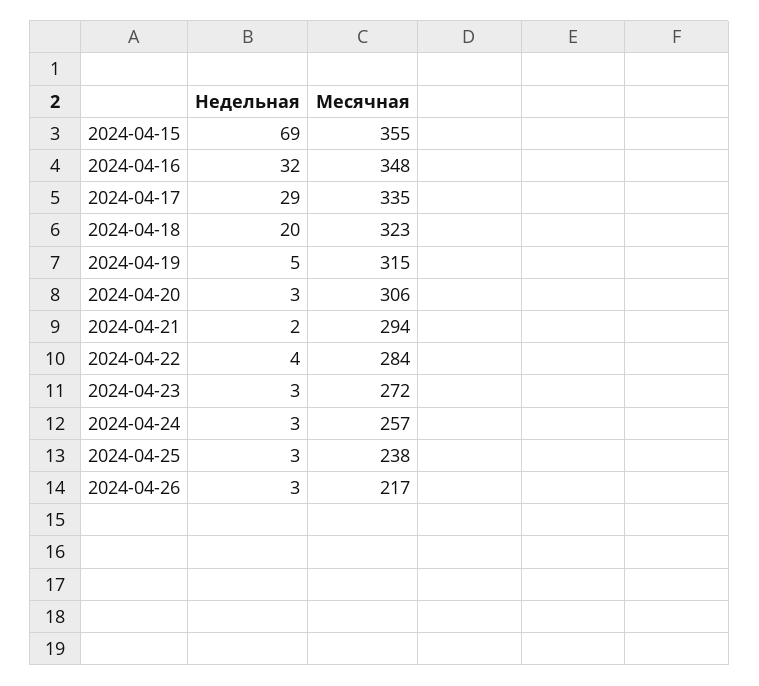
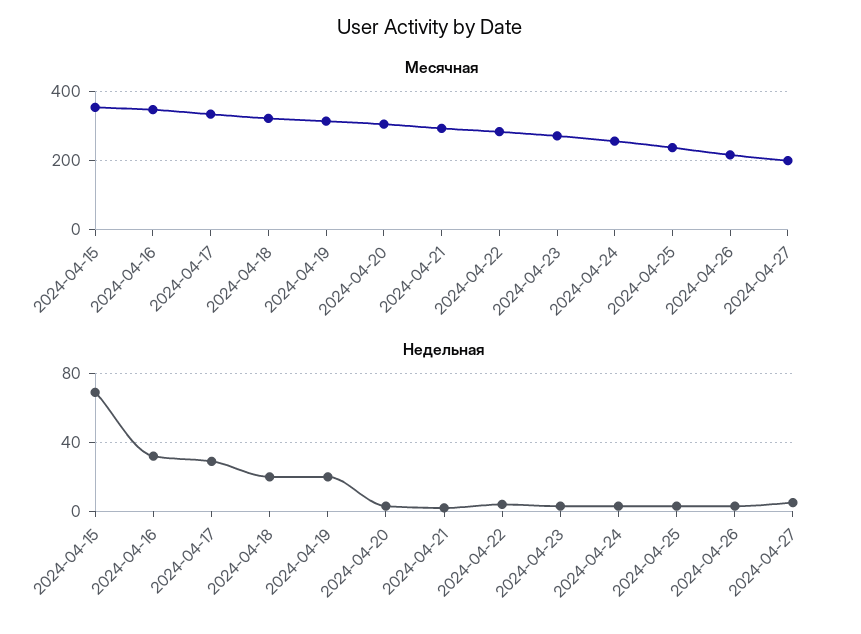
Недельная, 2024-04-19: 5 -> 20
Месячная, 2024-04-27: none -> 200
Недельная, 2024-04-27: none -> 5

